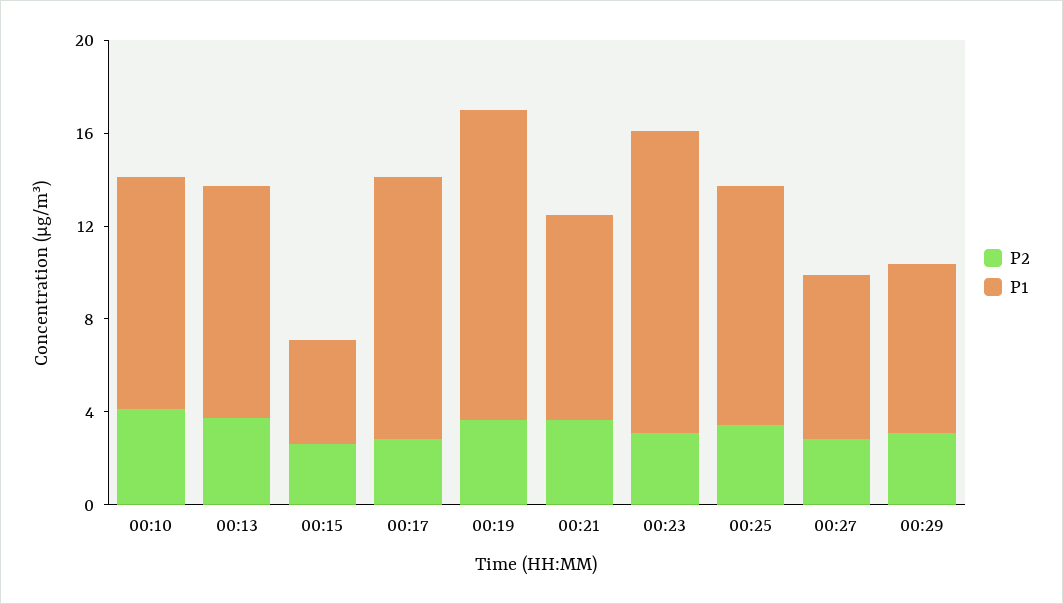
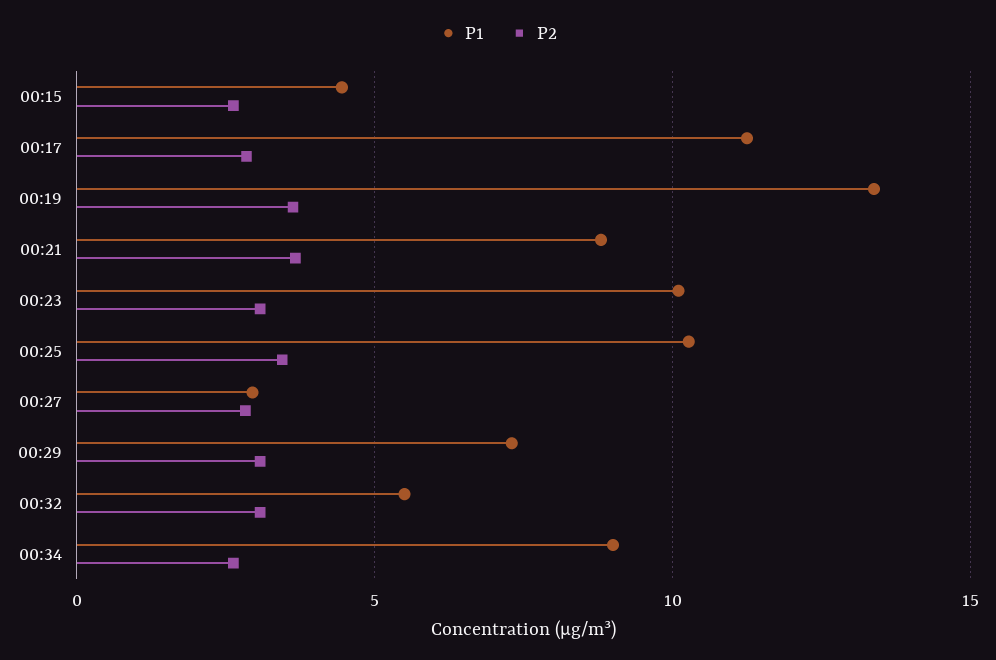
P2, 00:10: 4 -> none
P1, 00:10: 10 -> none
P2, 00:13: 4 -> none
P1, 00:13: 10 -> none
P1, 00:23: 13 -> 10
P1, 00:27: 7 -> 3
P1, 00:32: none -> 5.5
P2, 00:32: none -> 3
P1, 00:34: none -> 9
P2, 00:34: none -> 2.5

